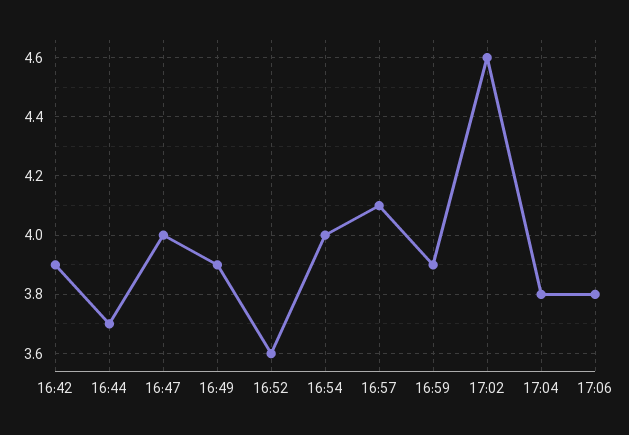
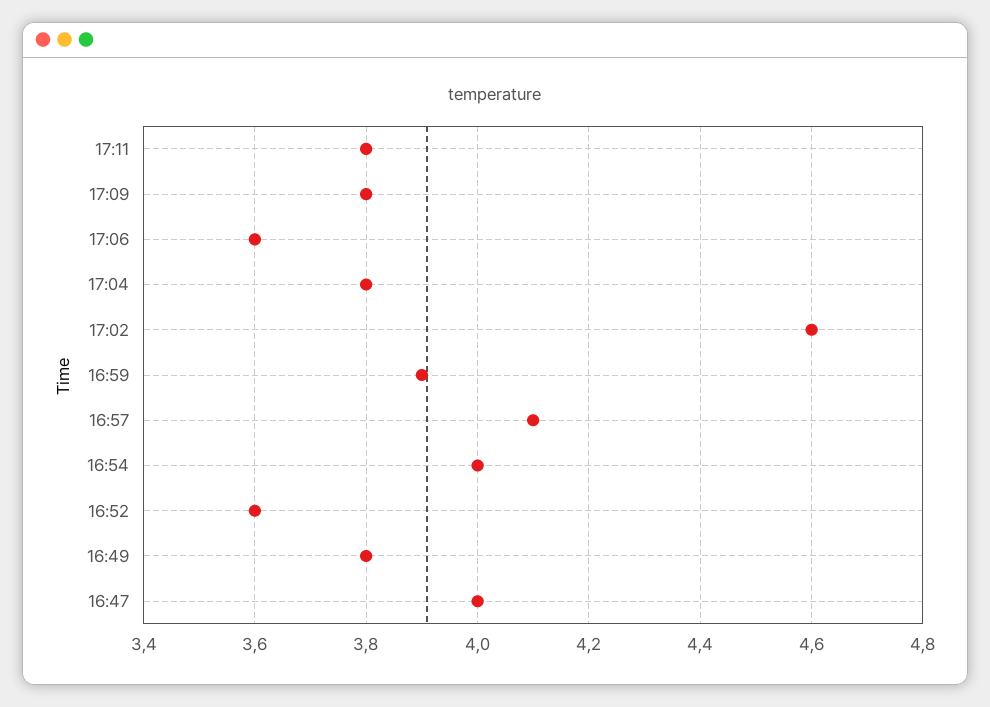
16:42: 3.9 -> none
16:44: 3.7 -> none
16:49: 3.9 -> 3.8
17:06: 3.8 -> 3.6
17:11: none -> 3.8
17:09: none -> 3.8

